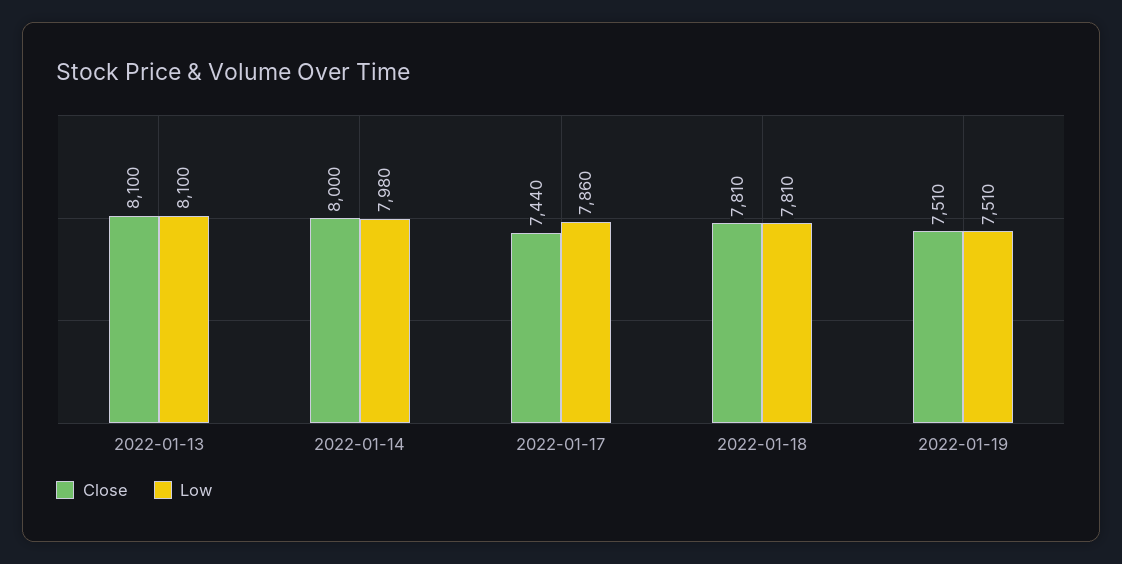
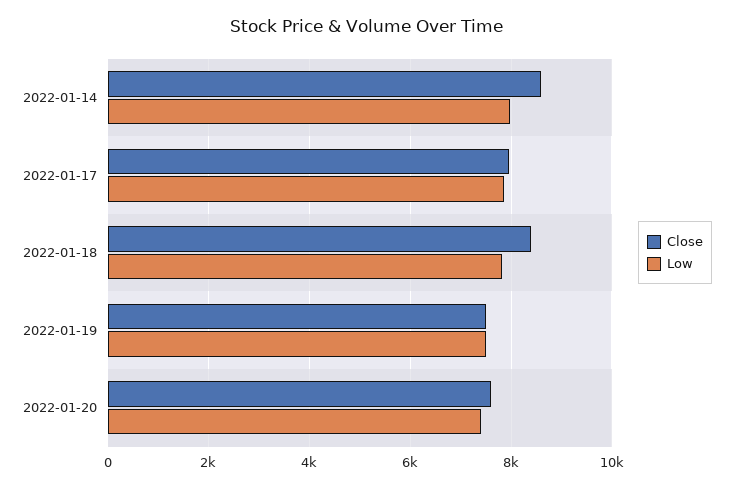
Close, 2022-01-13: 8100 -> none
Low, 2022-01-13: 8100 -> none
Close, 2022-01-14: 8000 -> 8600
Close, 2022-01-17: 7440 -> 8000
Close, 2022-01-18: 7810 -> 8400
Close, 2022-01-20: none -> 7600
Low, 2022-01-20: none -> 7400

